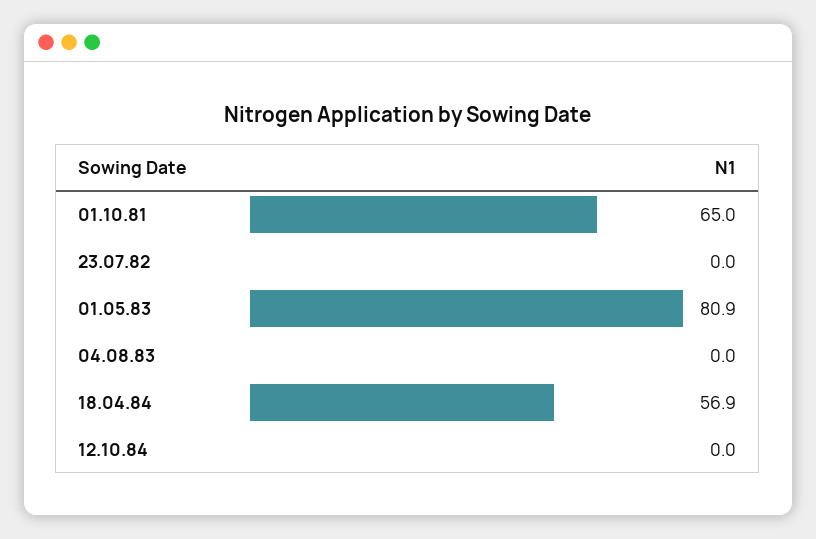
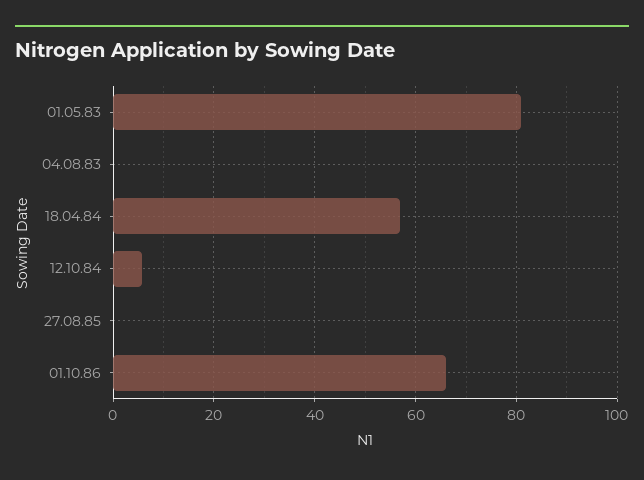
01.10.81: 65 -> none
23.07.82: 0 -> none
12.10.84: 0 -> 6
27.08.85: none -> 0
01.10.86: none -> 66

